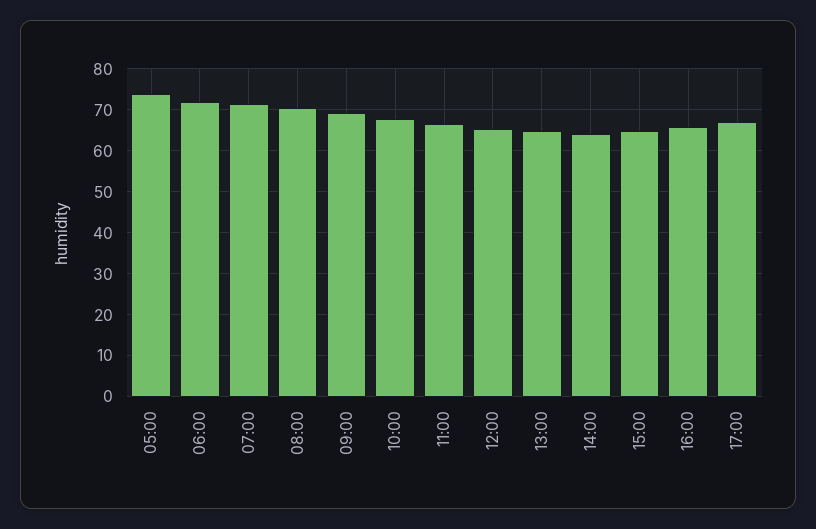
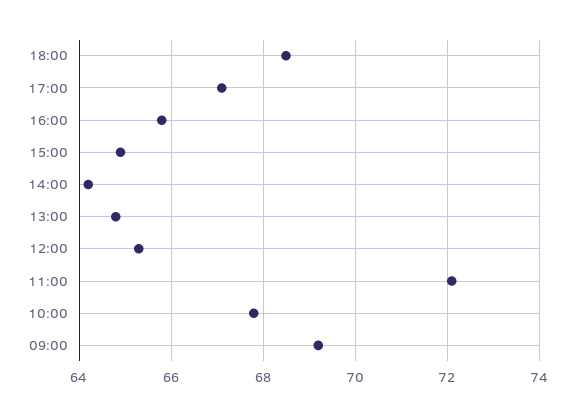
05:00: 74 -> none
06:00: 72 -> none
07:00: 72 -> none
08:00: 70 -> none
11:00: 66 -> 72
18:00: none -> 68.5

